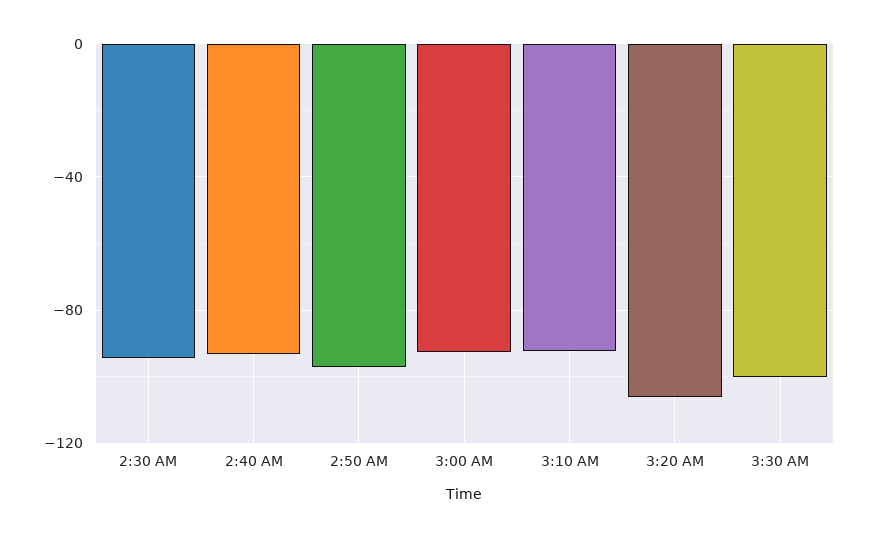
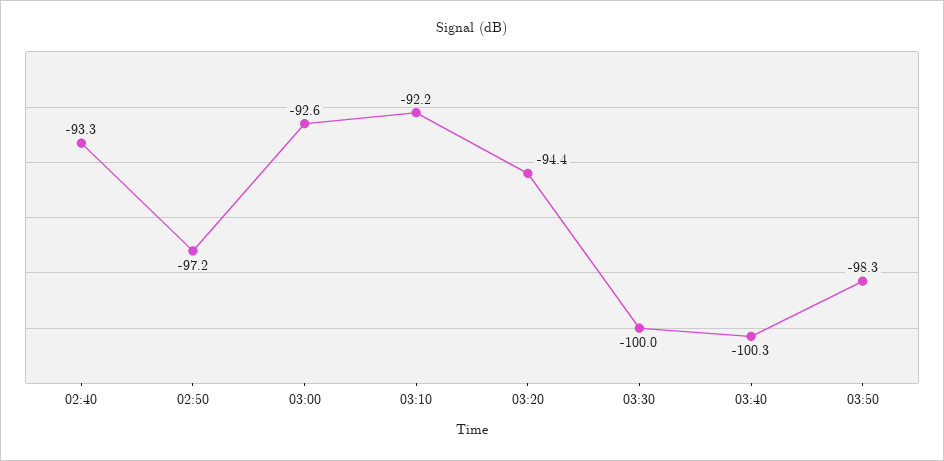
2:30 AM: -95 -> none
3:20 AM: -105 -> -94.4
03:40: none -> -100.3
03:50: none -> -98.3

